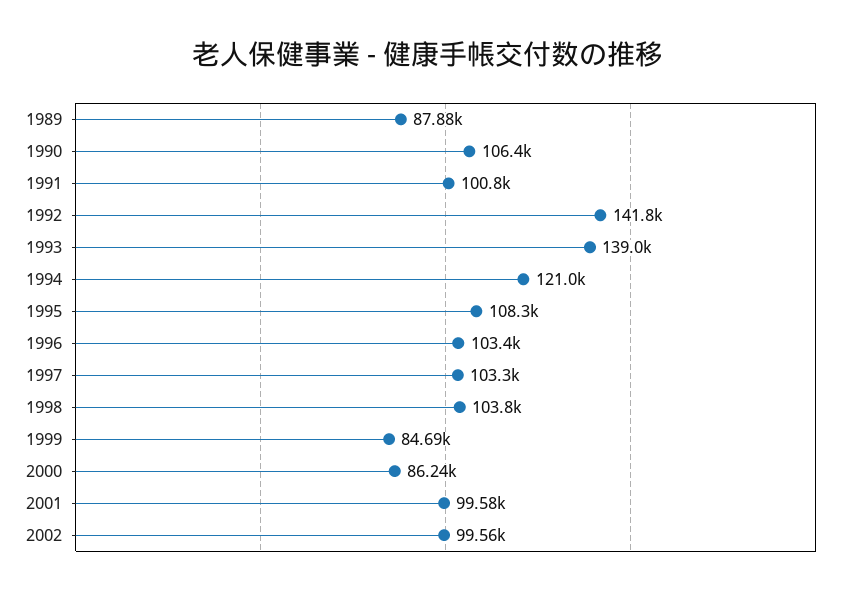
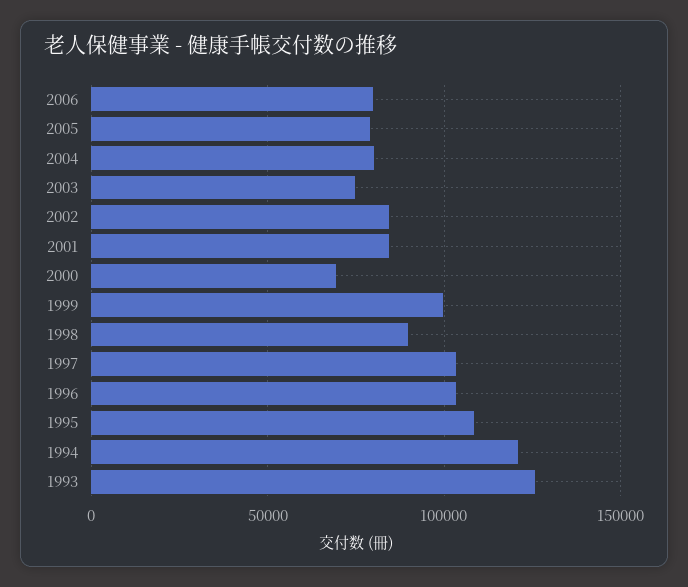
1989: 87880 -> none
1990: 106400 -> none
1991: 100800 -> none
1992: 141800 -> none
1993: 139000 -> 125000
1998: 103800 -> 90000
1999: 84690 -> 100000
2000: 86240 -> 70000
2001: 99580 -> 85000
2002: 99560 -> 85000
2006: none -> 80000
2005: none -> 80000
2004: none -> 80000
2003: none -> 75000

